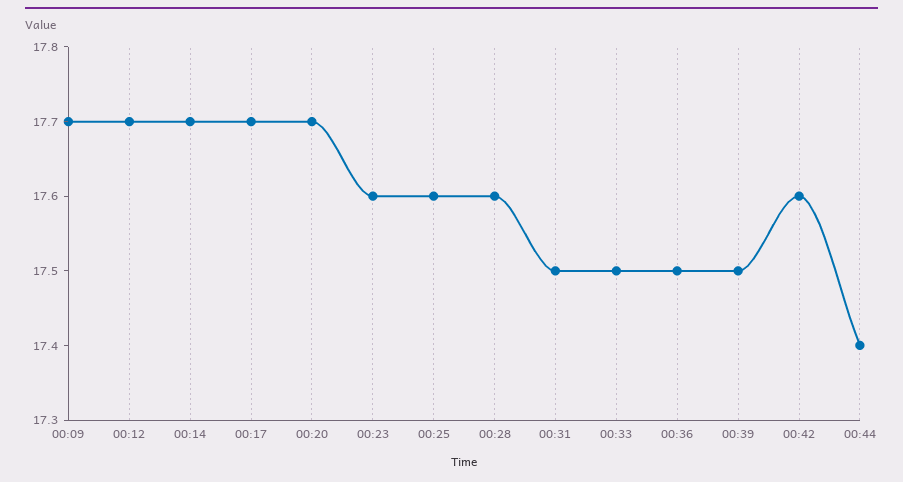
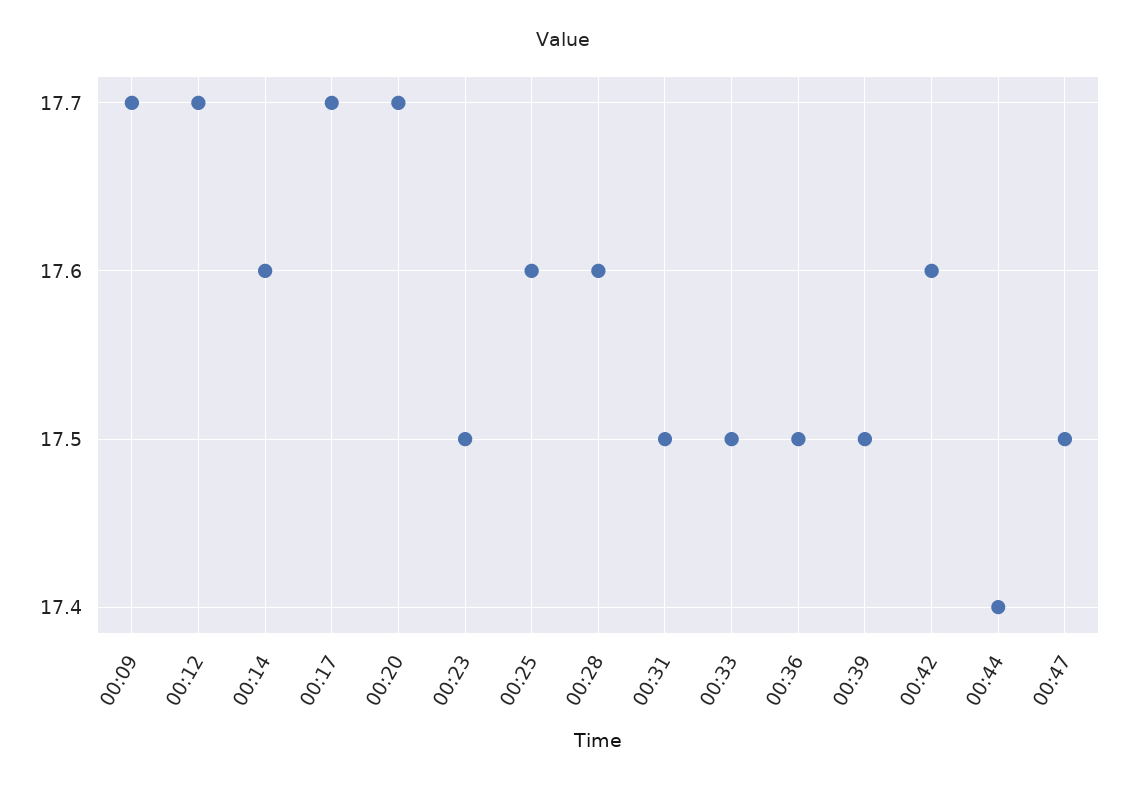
00:14: 17.7 -> 17.6
00:23: 17.6 -> 17.5
00:47: none -> 17.5

